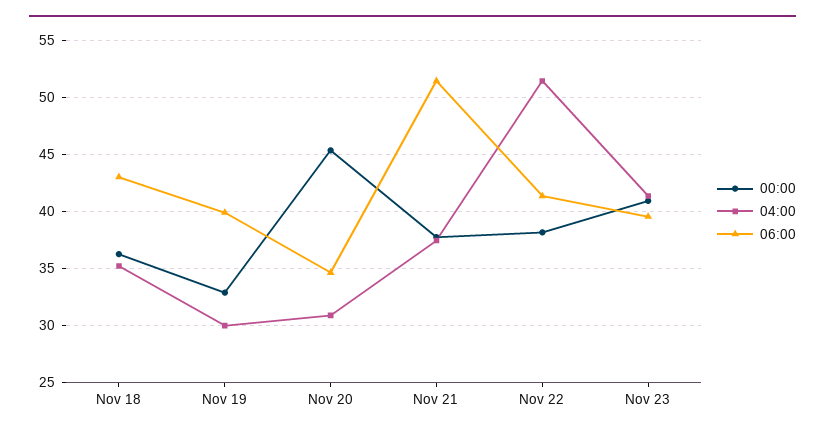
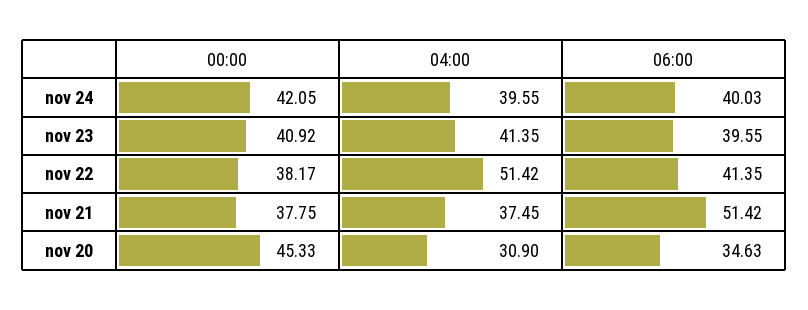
00:00, Nov 18: 36 -> none
04:00, Nov 18: 35 -> none
06:00, Nov 18: 43 -> none
00:00, Nov 19: 33 -> none
04:00, Nov 19: 30 -> none
06:00, Nov 19: 40 -> none
00:00, nov 24: none -> 42.05
04:00, nov 24: none -> 39.55
06:00, nov 24: none -> 40.03

